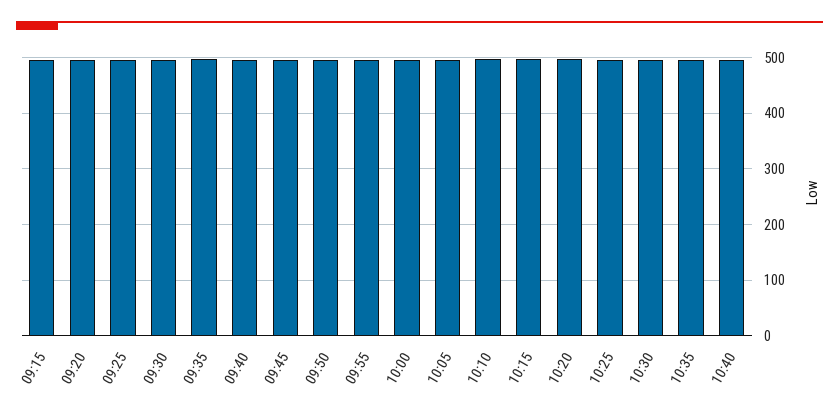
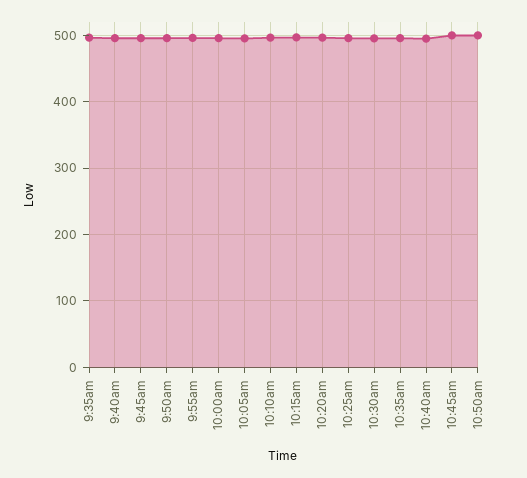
09:15: 500 -> none
09:20: 500 -> none
09:25: 500 -> none
09:30: 500 -> none
10:45am: none -> 500
10:50am: none -> 500

